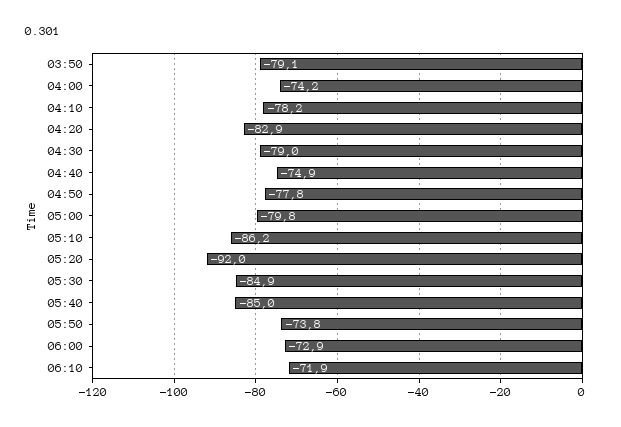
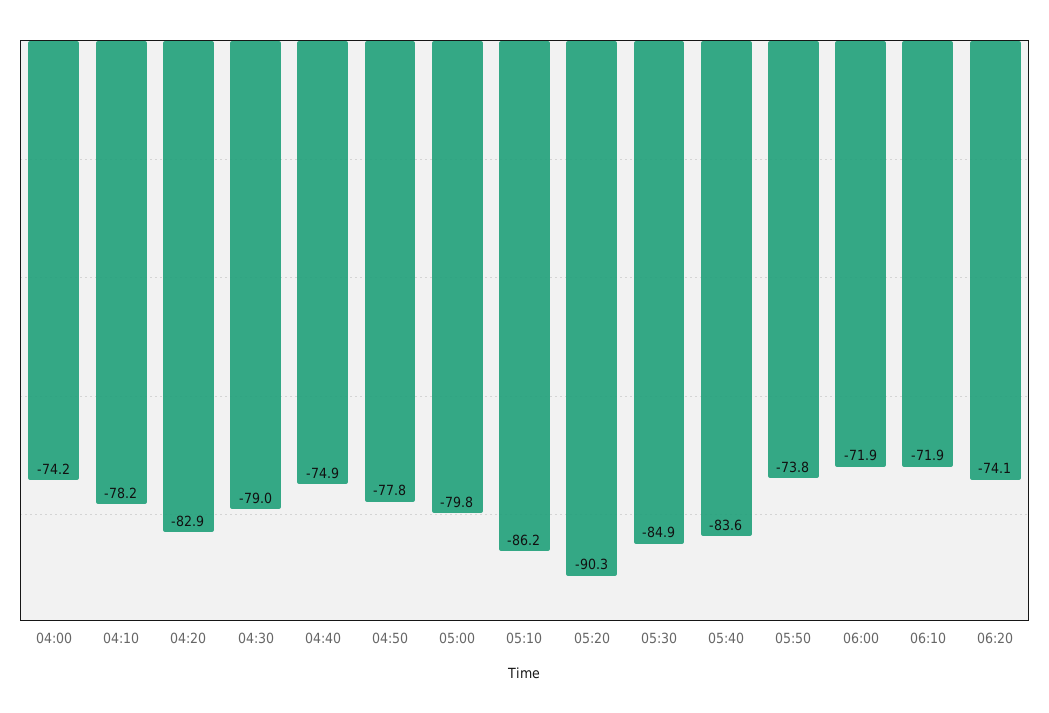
03:50: -79.1 -> none
05:20: -92 -> -90.3
05:40: -85 -> -83.6
06:00: -72.9 -> -71.9
06:20: none -> -74.1

